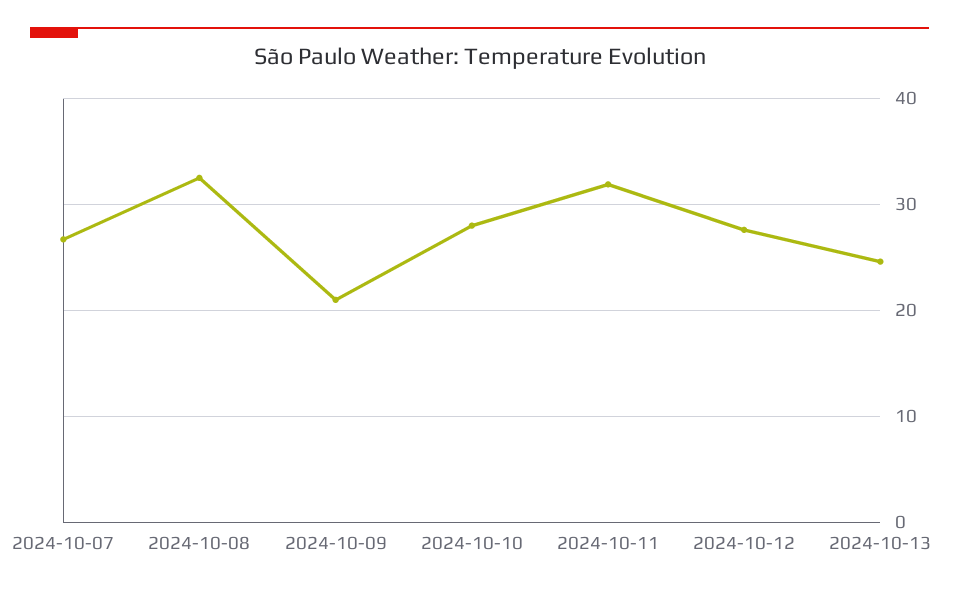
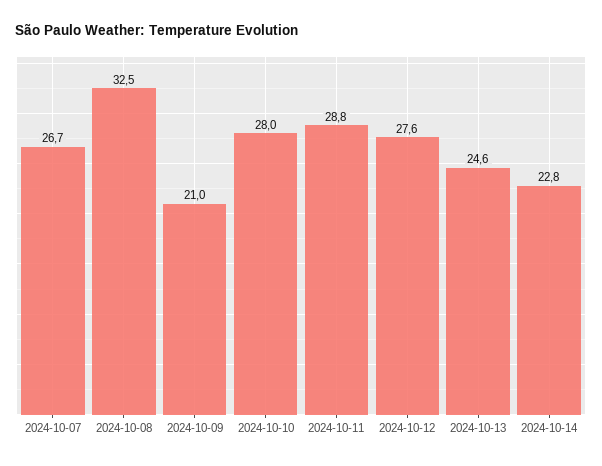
2024-10-11: 32 -> 28.8
2024-10-14: none -> 22.8

